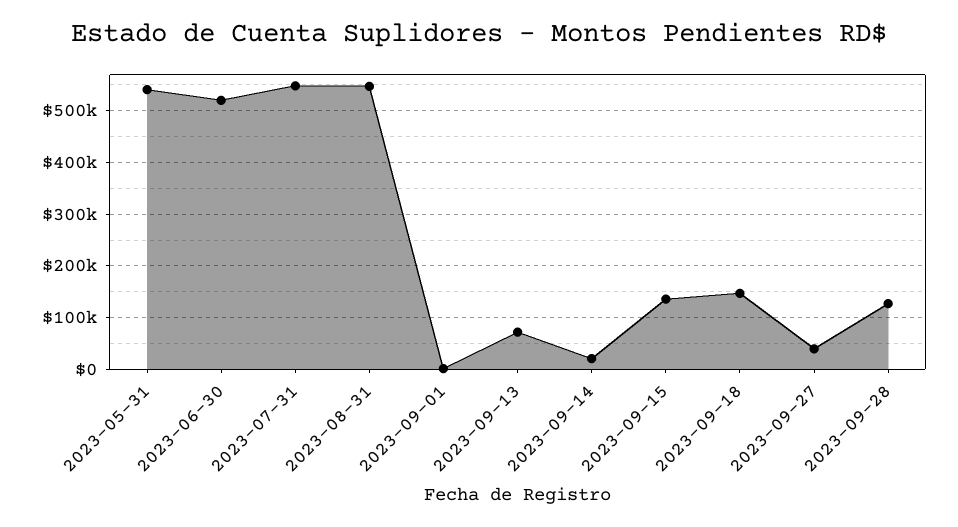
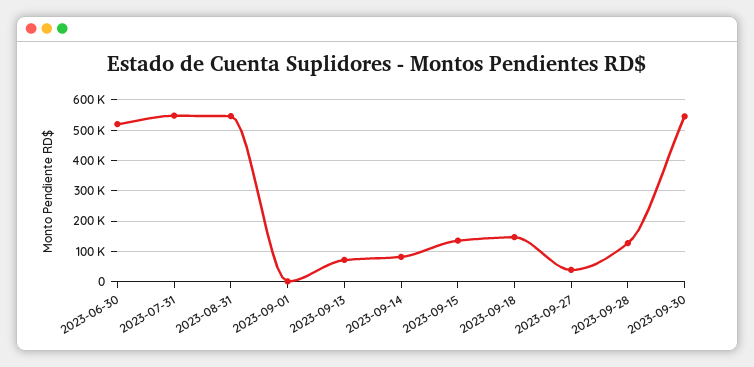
2023-05-31: 540000 -> none
2023-09-14: 20000 -> 80000
2023-09-30: none -> 540000

